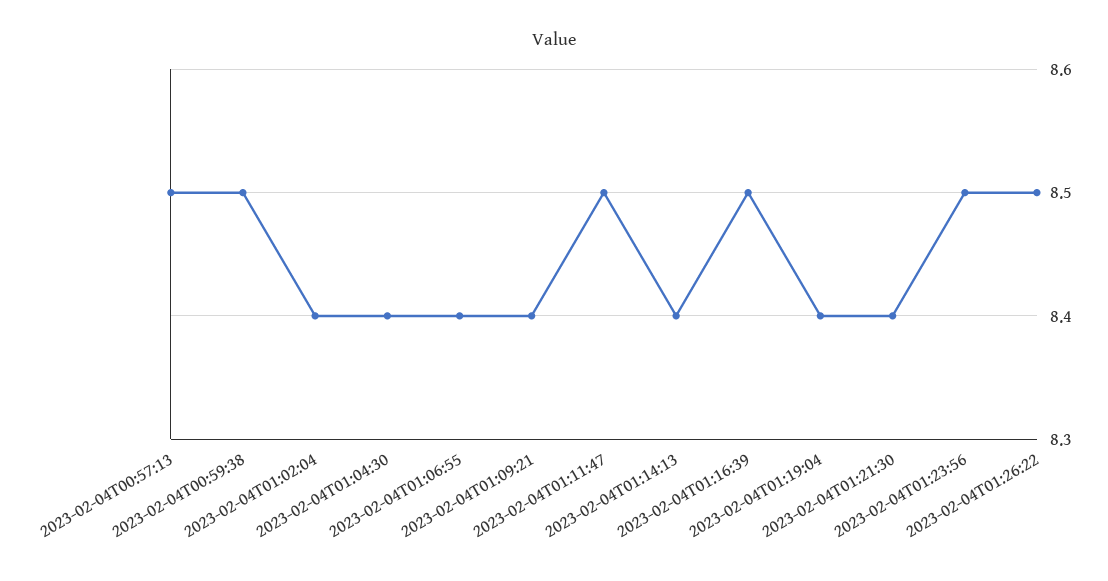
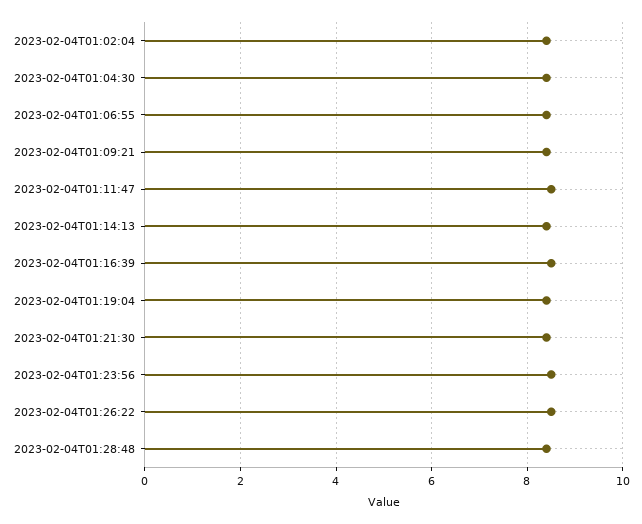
2023-02-04T00:57:13: 8.5 -> none
2023-02-04T00:59:38: 8.5 -> none
2023-02-04T01:28:48: none -> 8.5

